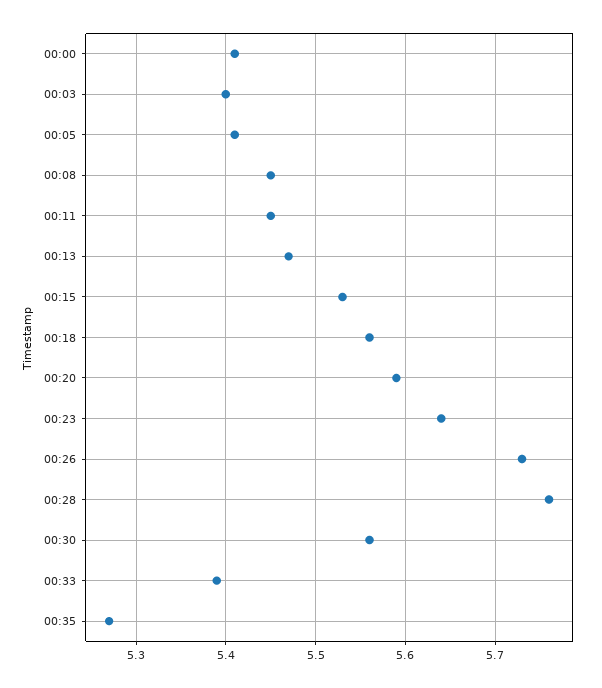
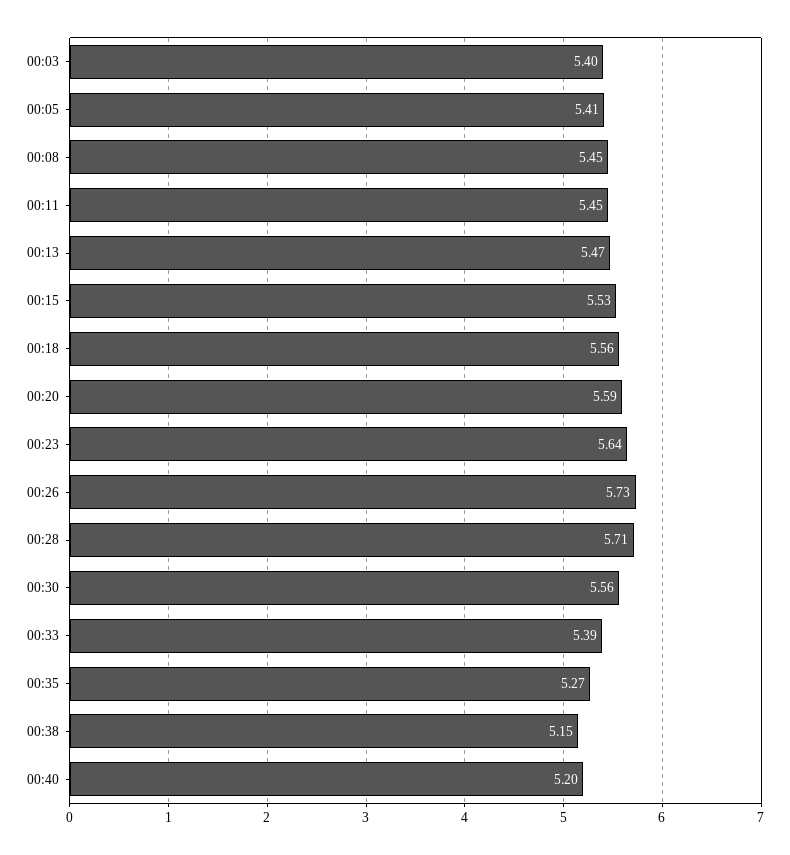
00:00: 5.41 -> none
00:28: 5.76 -> 5.71
00:38: none -> 5.15
00:40: none -> 5.2

